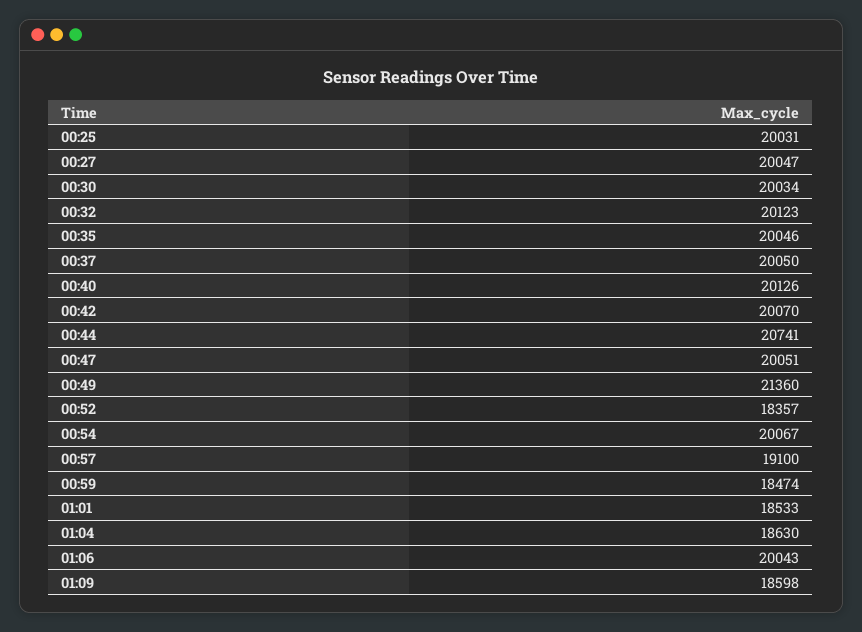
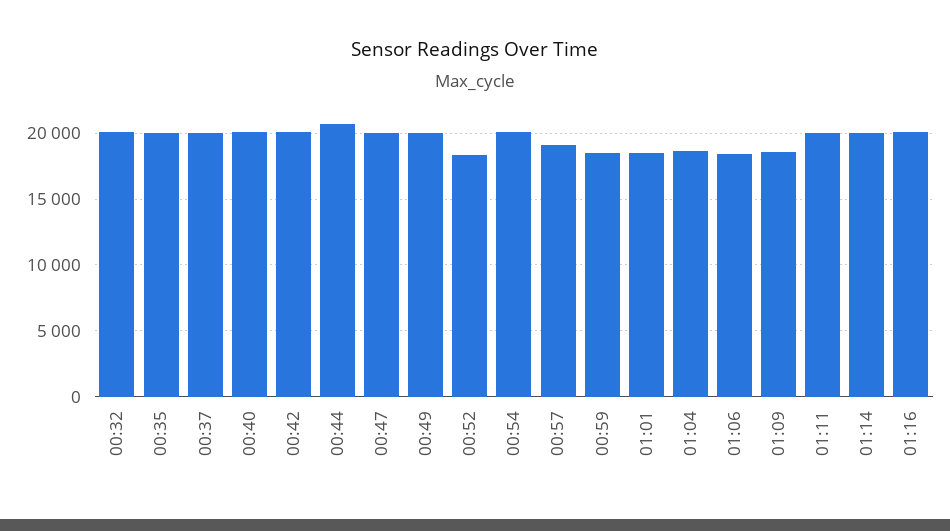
00:25: 20031 -> none
00:27: 20047 -> none
00:30: 20034 -> none
00:49: 21360 -> 20000
01:06: 20043 -> 18500
01:11: none -> 20000
01:14: none -> 20000
01:16: none -> 20000

